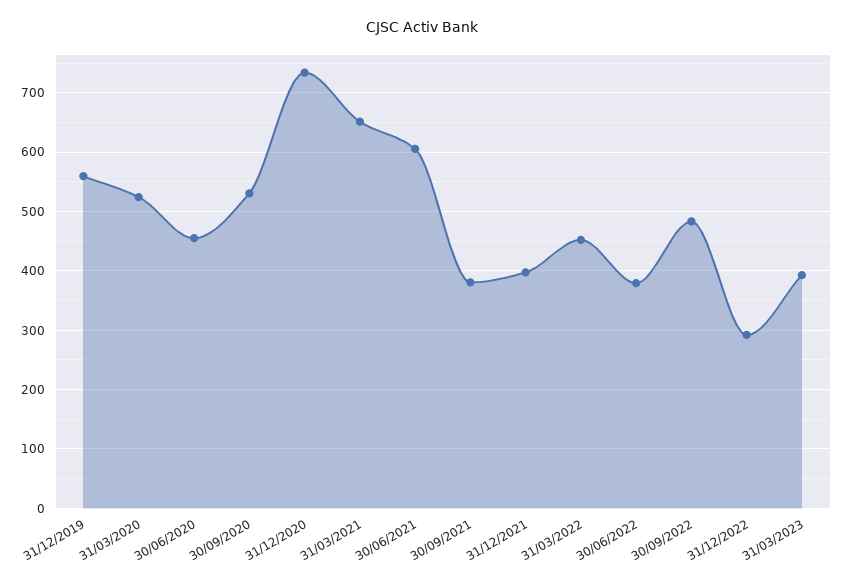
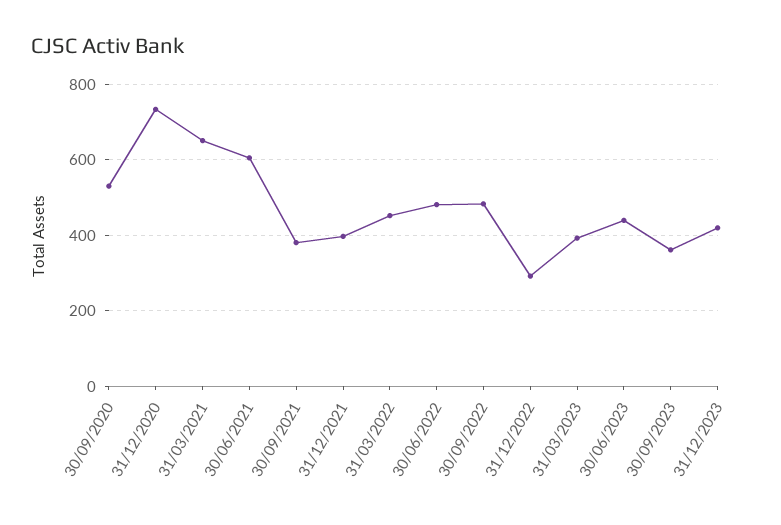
31/12/2019: 560 -> none
31/03/2020: 520 -> none
30/06/2020: 460 -> none
30/06/2022: 380 -> 480
30/06/2023: none -> 440
30/09/2023: none -> 360
31/12/2023: none -> 420

